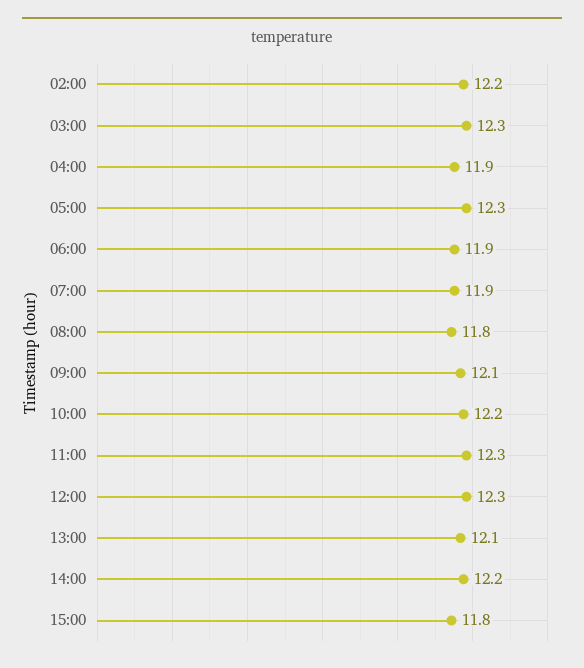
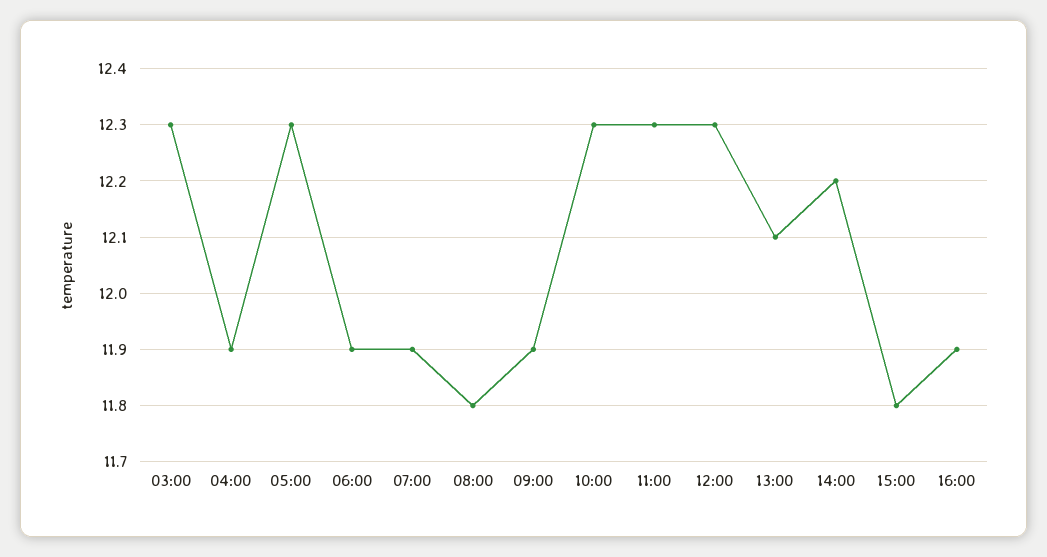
02:00: 12.2 -> none
09:00: 12.1 -> 11.9
10:00: 12.2 -> 12.3
16:00: none -> 11.9

